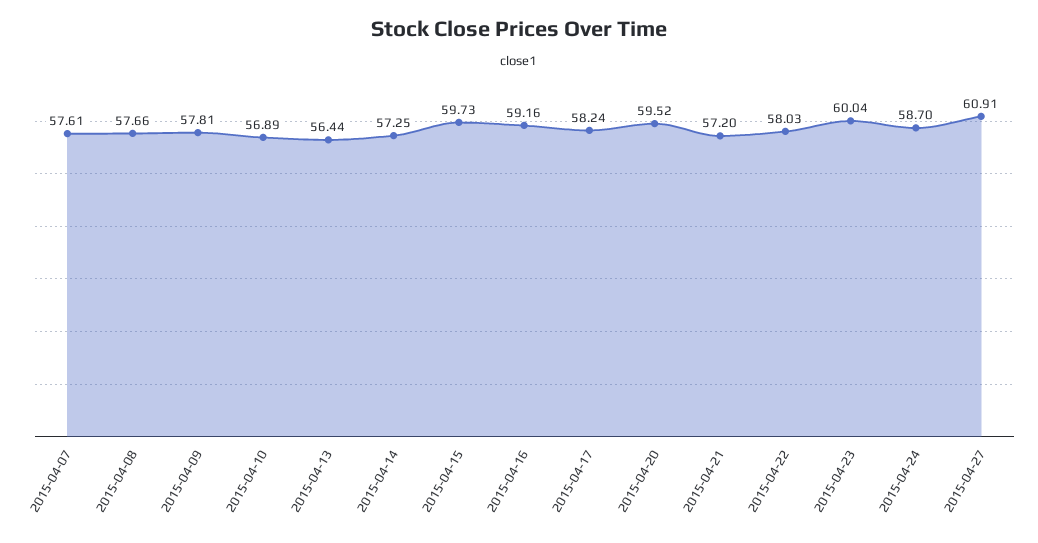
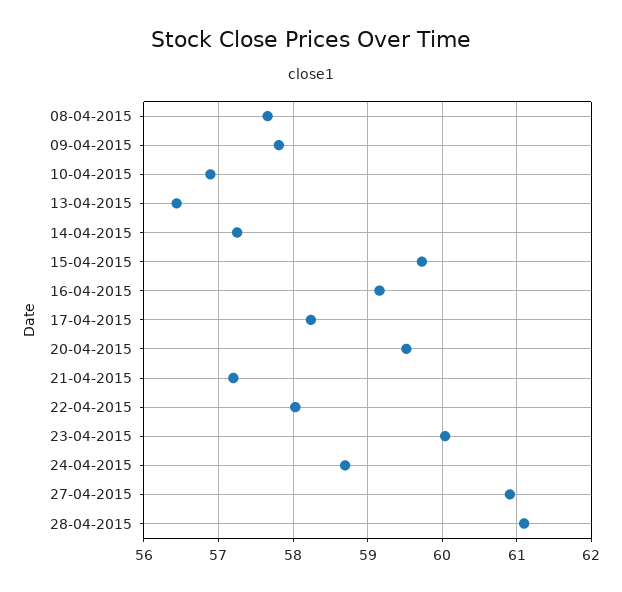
2015-04-07: 57.61 -> none
28-04-2015: none -> 61.1

